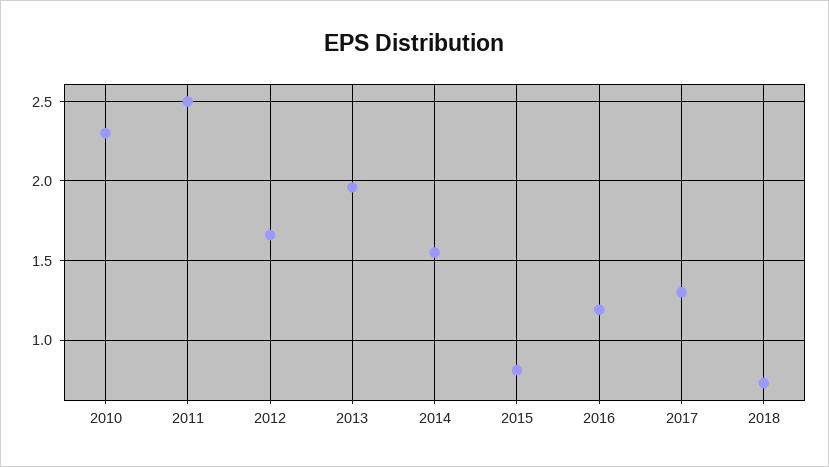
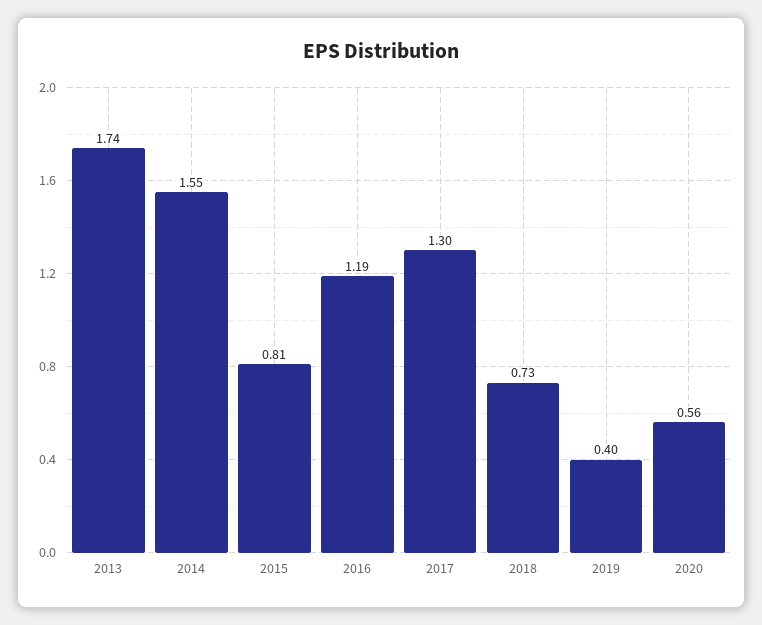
2010: 2.3 -> none
2011: 2.5 -> none
2012: 1.65 -> none
2013: 1.95 -> 1.74
2019: none -> 0.4
2020: none -> 0.56

